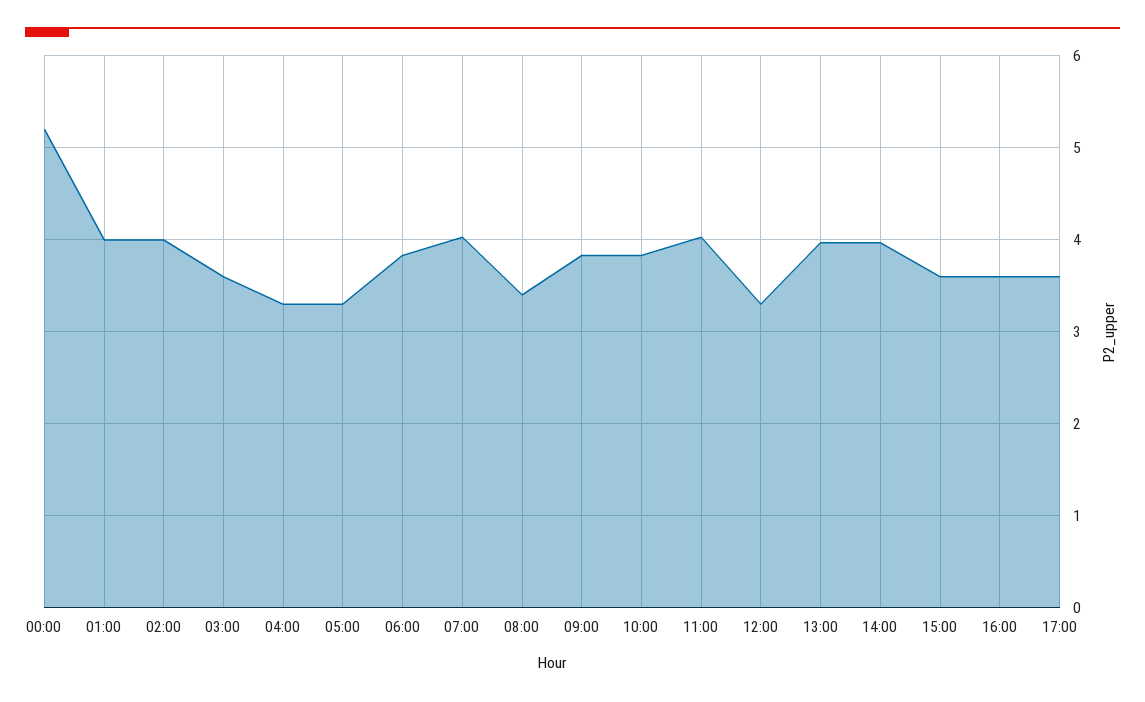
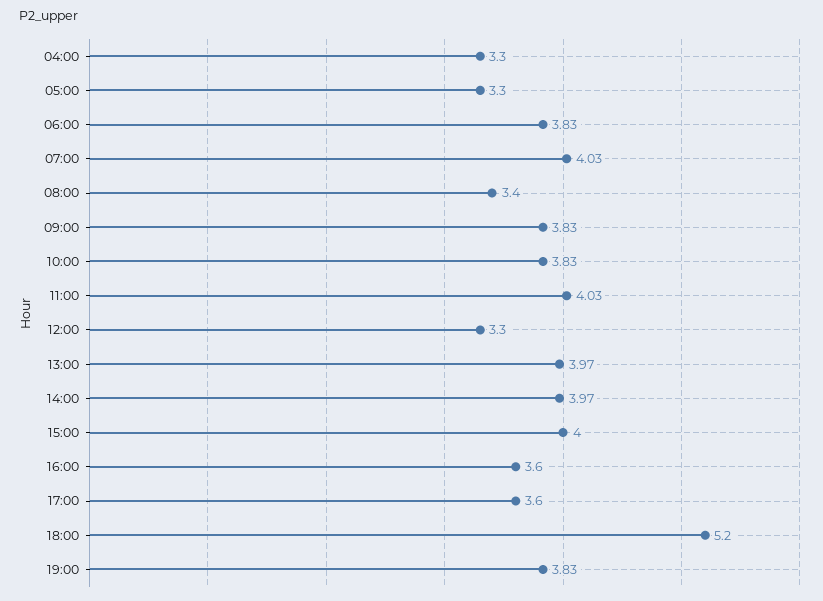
00:00: 5.2 -> none
01:00: 4 -> none
02:00: 4 -> none
03:00: 3.6 -> none
15:00: 3.6 -> 4
18:00: none -> 5.2
19:00: none -> 3.83

